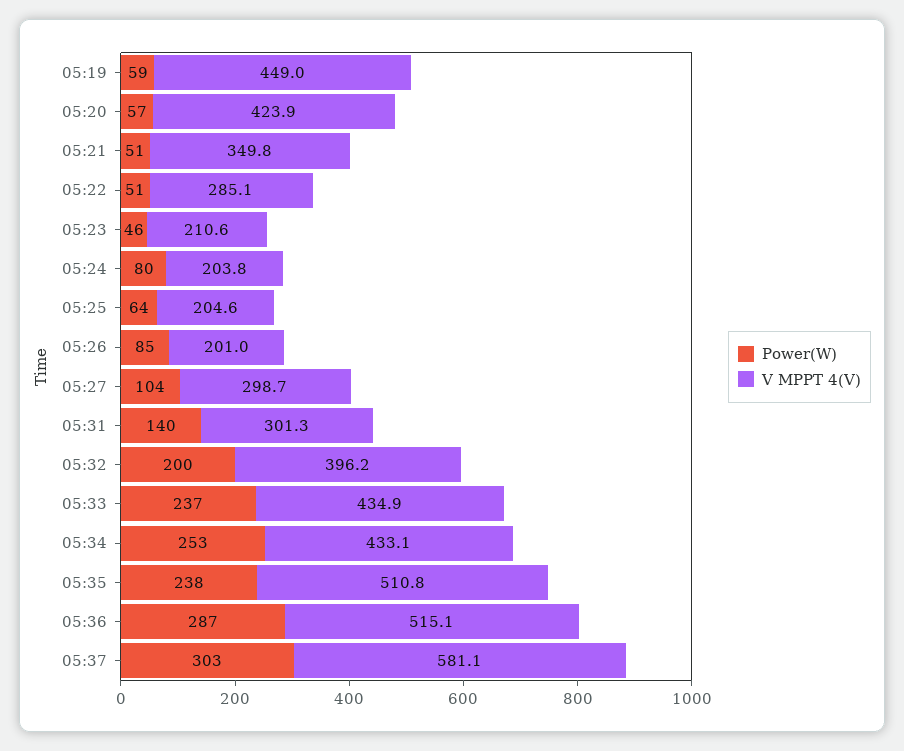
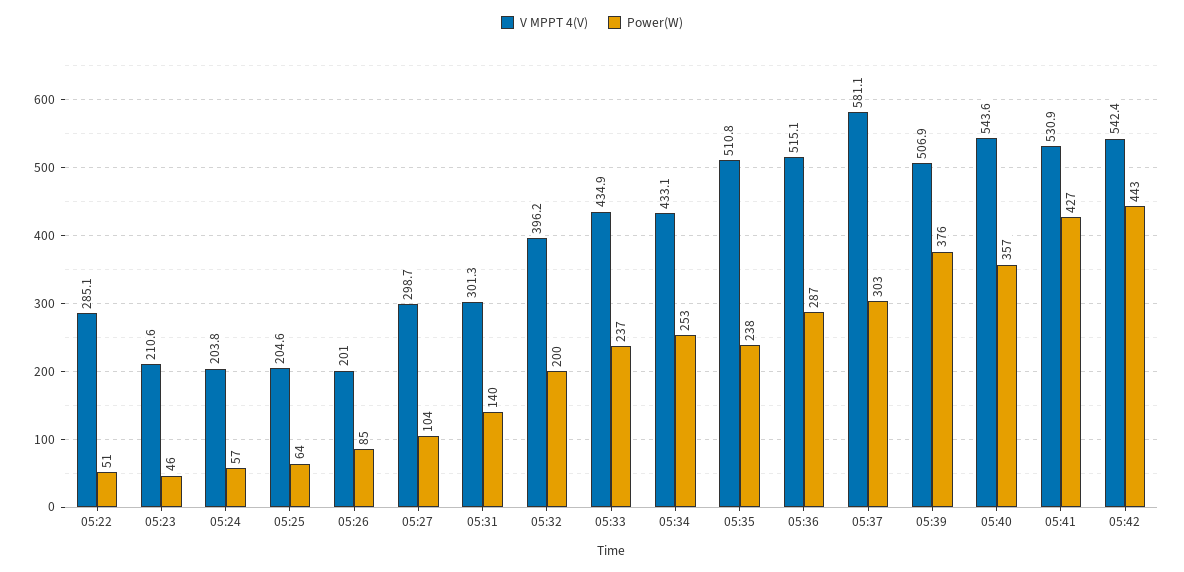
Power(W), 05:19: 59 -> none
V MPPT 4(V), 05:19: 449 -> none
Power(W), 05:20: 57 -> none
V MPPT 4(V), 05:20: 423.9 -> none
Power(W), 05:21: 51 -> none
V MPPT 4(V), 05:21: 349.8 -> none
Power(W), 05:24: 80 -> 57
V MPPT 4(V), 05:39: none -> 506.9
Power(W), 05:39: none -> 376
V MPPT 4(V), 05:40: none -> 543.6
Power(W), 05:40: none -> 357
V MPPT 4(V), 05:41: none -> 530.9
Power(W), 05:41: none -> 427
V MPPT 4(V), 05:42: none -> 542.4
Power(W), 05:42: none -> 443

